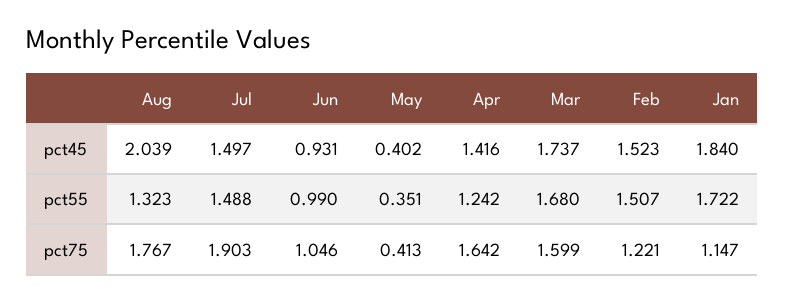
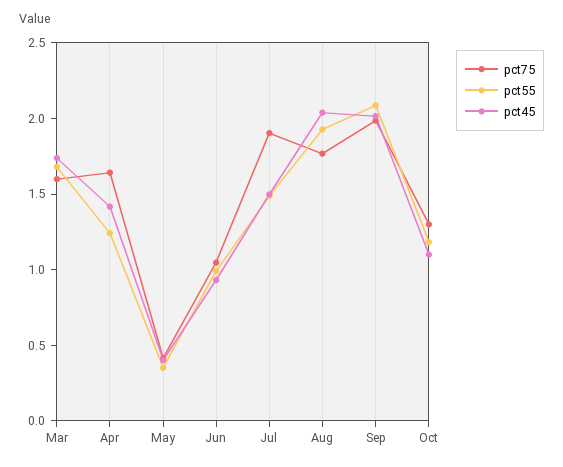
pct45, Feb: 1.523 -> none
pct45, Jan: 1.84 -> none
pct55, Aug: 1.323 -> 1.9
pct55, Feb: 1.507 -> none
pct55, Jan: 1.722 -> none
pct75, Feb: 1.221 -> none
pct75, Jan: 1.147 -> none
pct75, Sep: none -> 2
pct55, Sep: none -> 2.1
pct45, Sep: none -> 2
pct75, Oct: none -> 1.3
pct55, Oct: none -> 1.2
pct45, Oct: none -> 1.1

